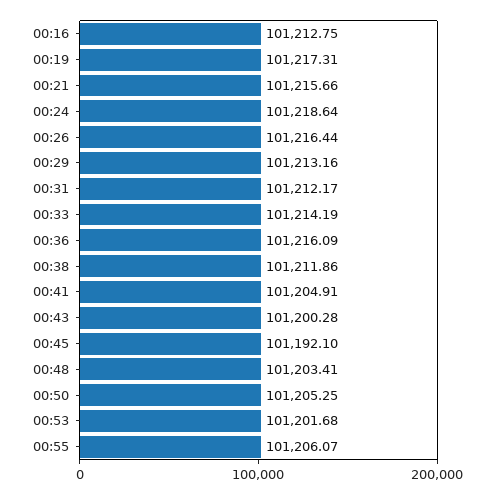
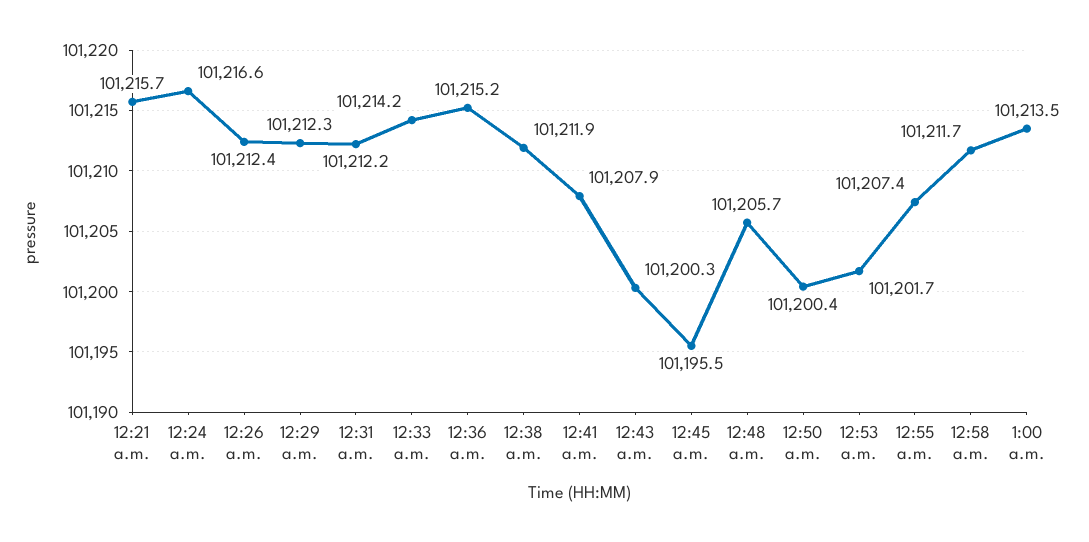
00:16: 101212.75 -> none
00:19: 101217.31 -> none
00:24: 101218.64 -> 101216.6
00:26: 101216.44 -> 101212.4
00:29: 101213.16 -> 101212.3
00:36: 101216.09 -> 101215.2
00:41: 101204.91 -> 101207.9
00:45: 101192.1 -> 101195.5
00:48: 101203.41 -> 101205.7
00:50: 101205.25 -> 101200.4
00:55: 101206.07 -> 101207.4
12:58 a.m.: none -> 101211.7
1:00 a.m.: none -> 101213.5

